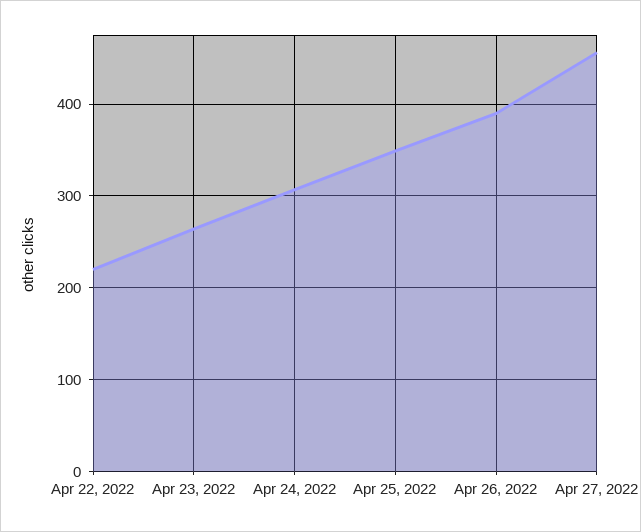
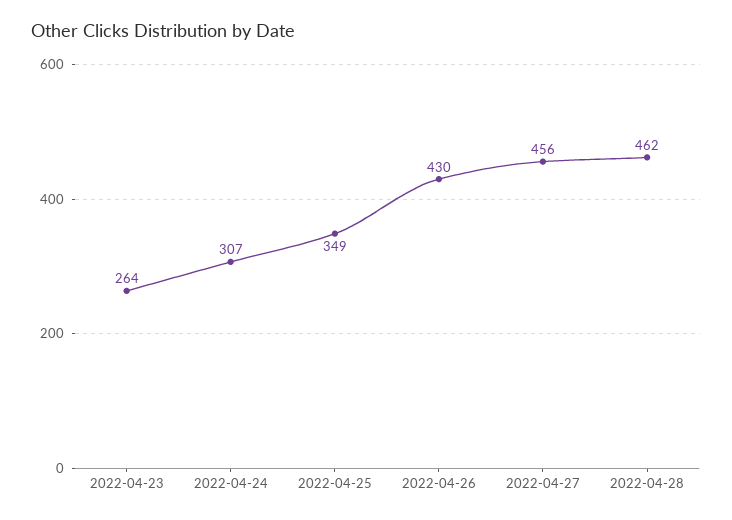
Apr 22, 2022: 220 -> none
Apr 26, 2022: 390 -> 430
2022-04-28: none -> 462

